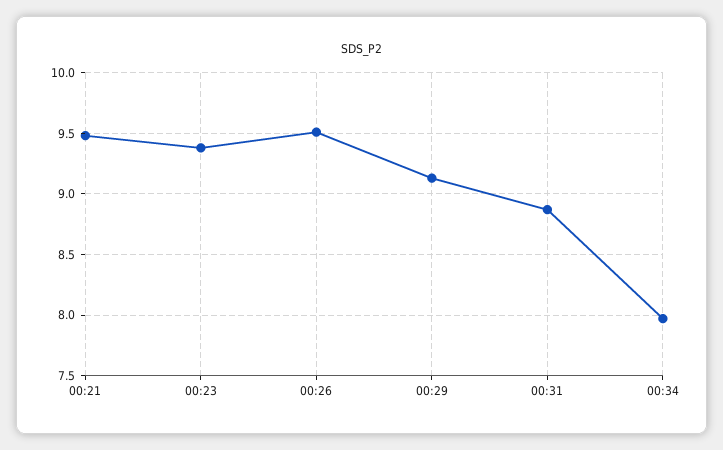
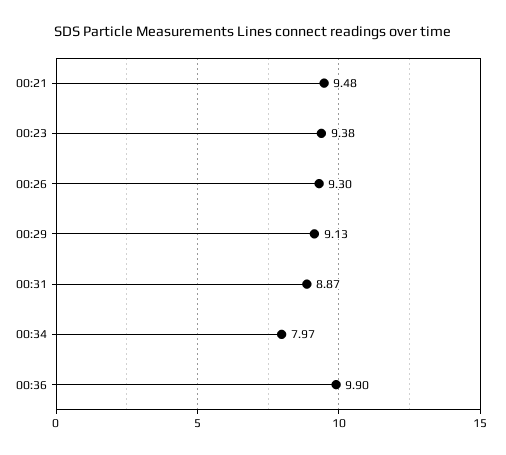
00:26: 9.5 -> 9.3
00:36: none -> 9.9

